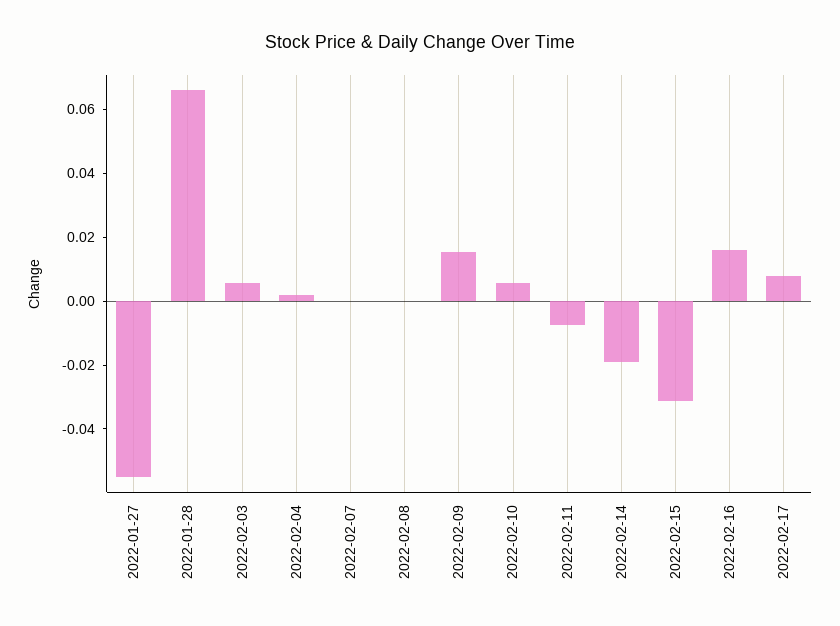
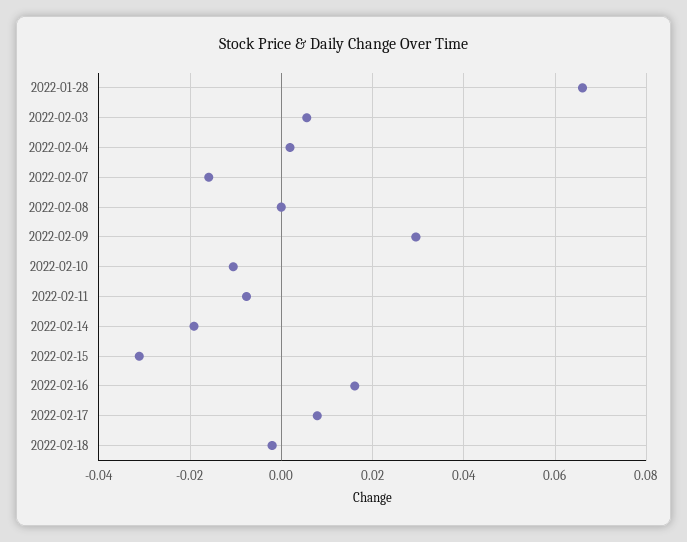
2022-01-27: -0.055 -> none
2022-02-07: 0 -> -0.016
2022-02-09: 0.015 -> 0.03
2022-02-10: 0.005 -> -0.01
2022-02-18: none -> -0.002

